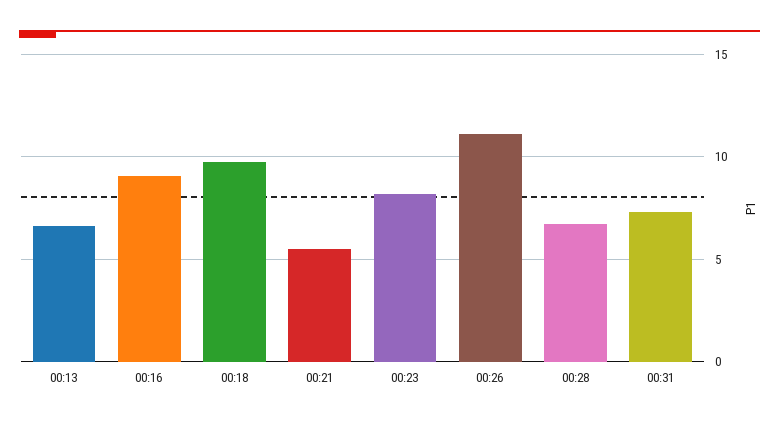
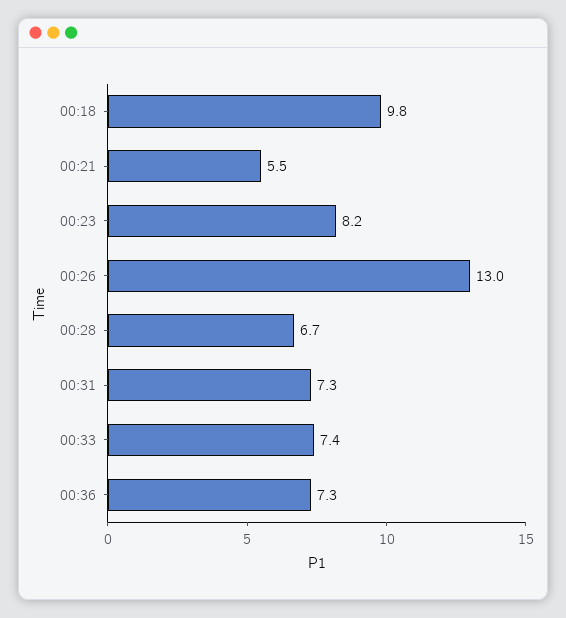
00:13: 6.5 -> none
00:16: 9 -> none
00:26: 11 -> 13
00:33: none -> 7.4
00:36: none -> 7.3

